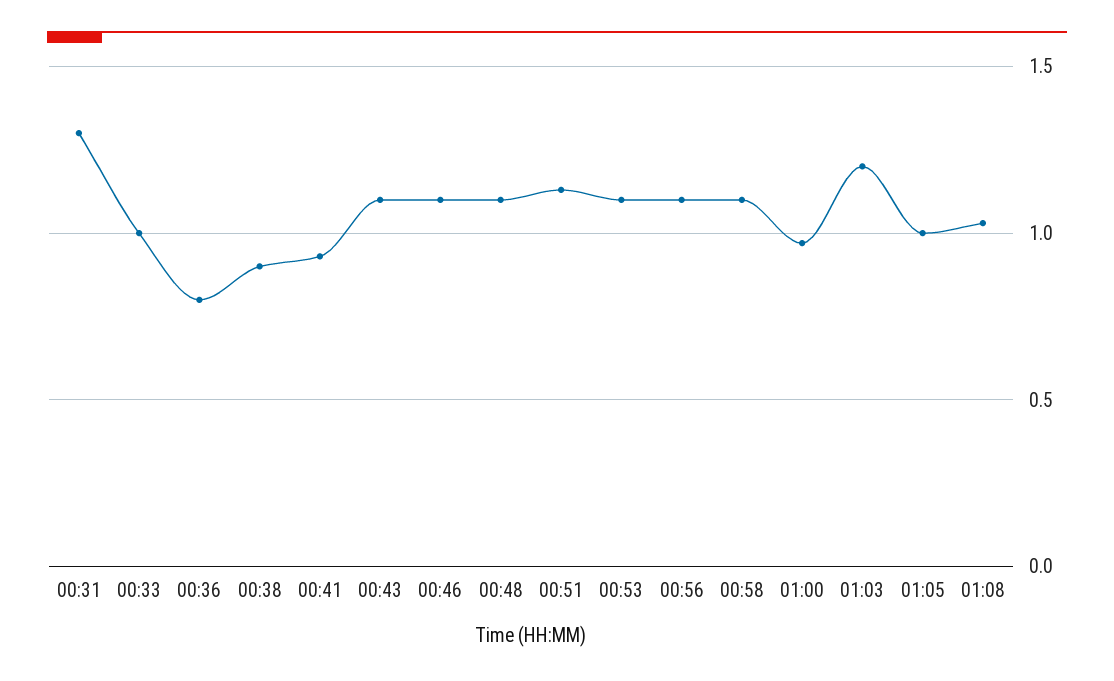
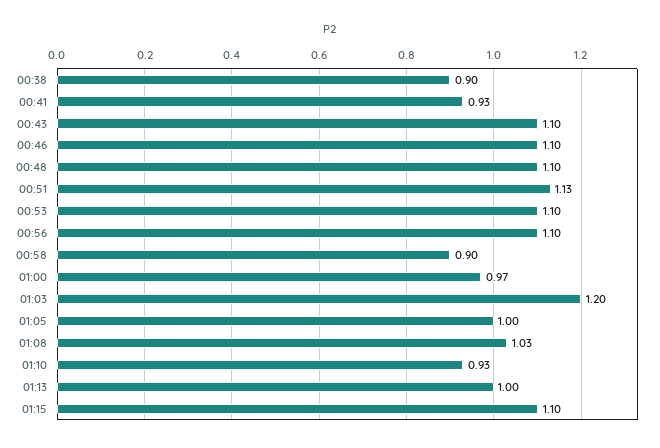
00:31: 1.3 -> none
00:33: 1 -> none
00:36: 0.8 -> none
00:58: 1.1 -> 0.9
01:10: none -> 0.93
01:13: none -> 1
01:15: none -> 1.1

